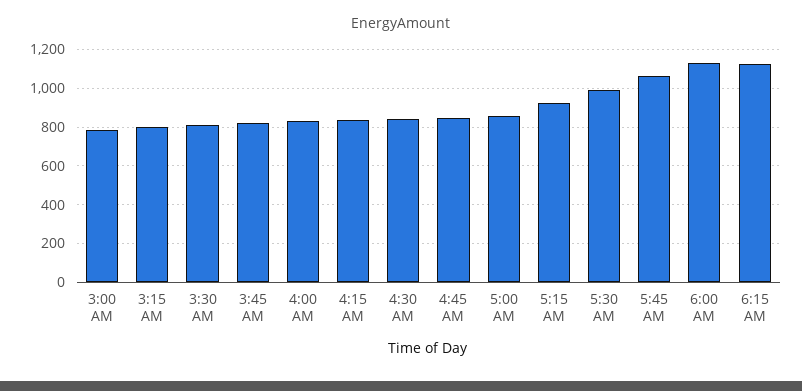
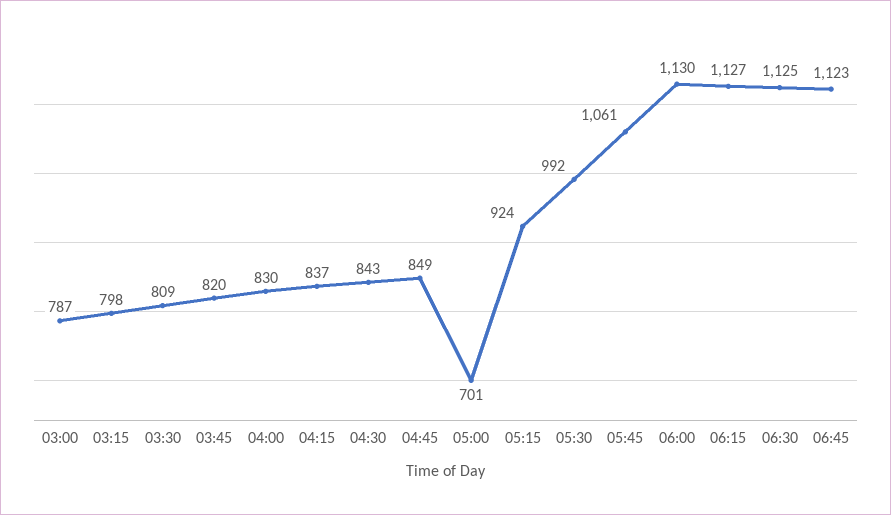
5:00 AM: 850 -> 701
06:30: none -> 1125
06:45: none -> 1123

